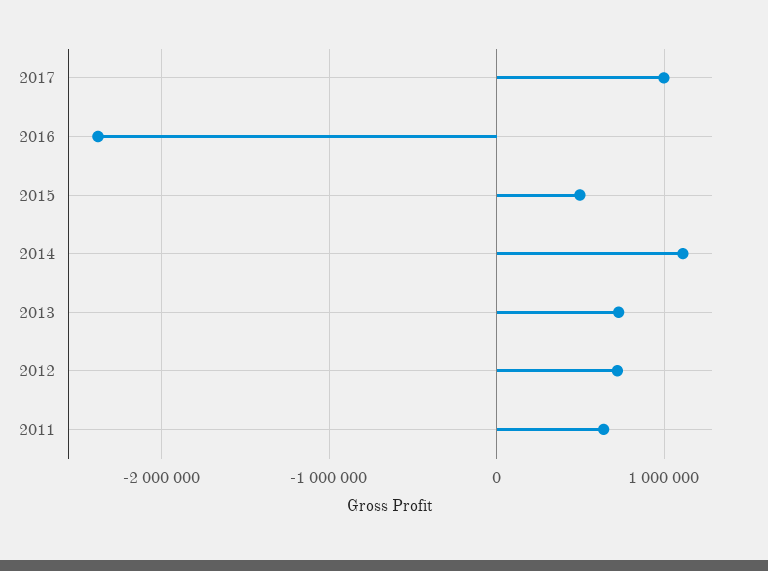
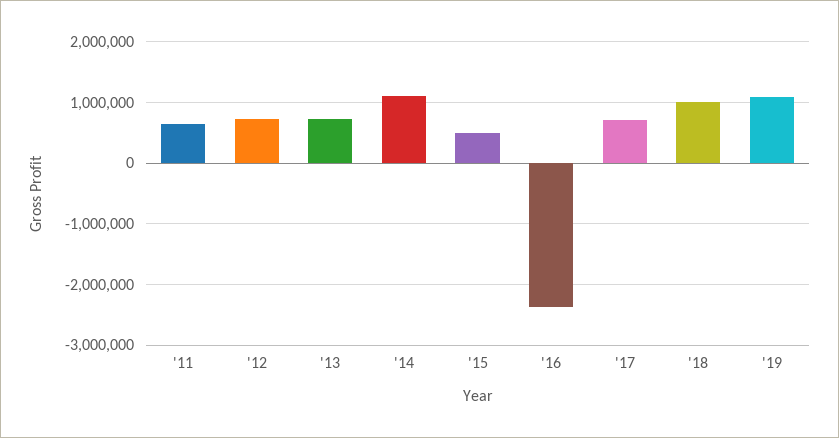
2017: 1000000 -> 700000
'18: none -> 1000000
'19: none -> 1100000

